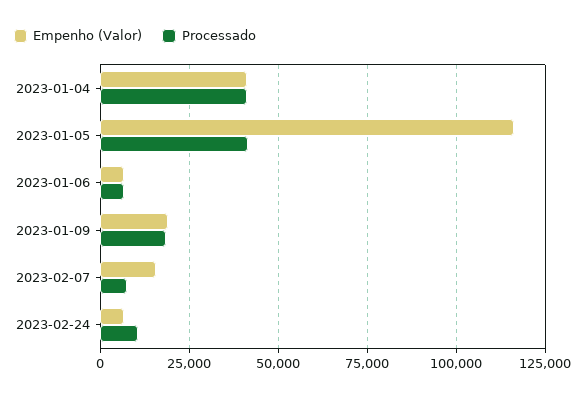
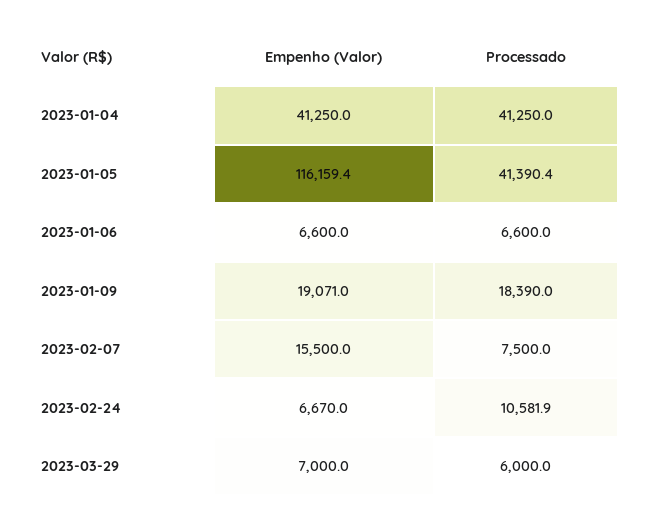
Empenho (Valor), 2023-03-29: none -> 7000
Processado, 2023-03-29: none -> 6000

